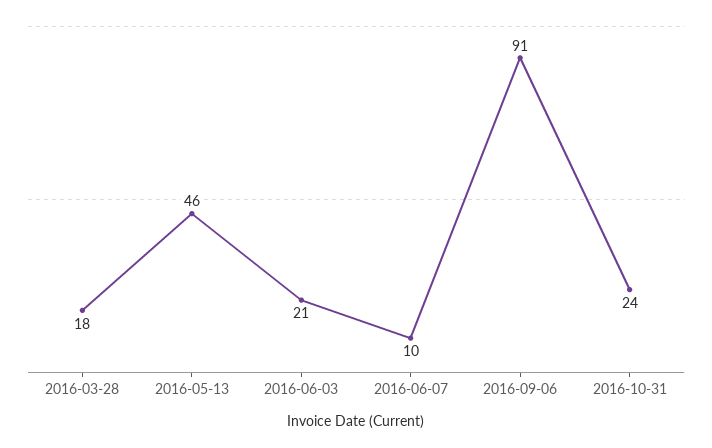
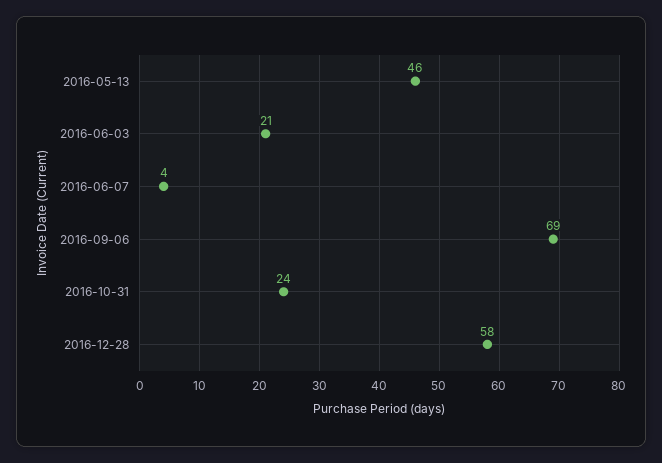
2016-03-28: 18 -> none
2016-06-07: 10 -> 4
2016-09-06: 91 -> 69
2016-12-28: none -> 58

